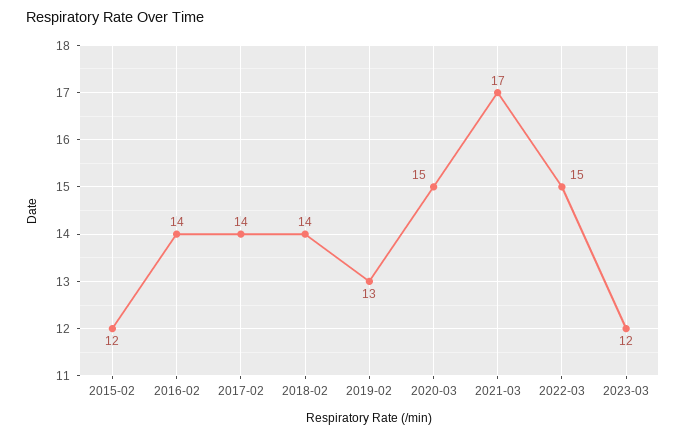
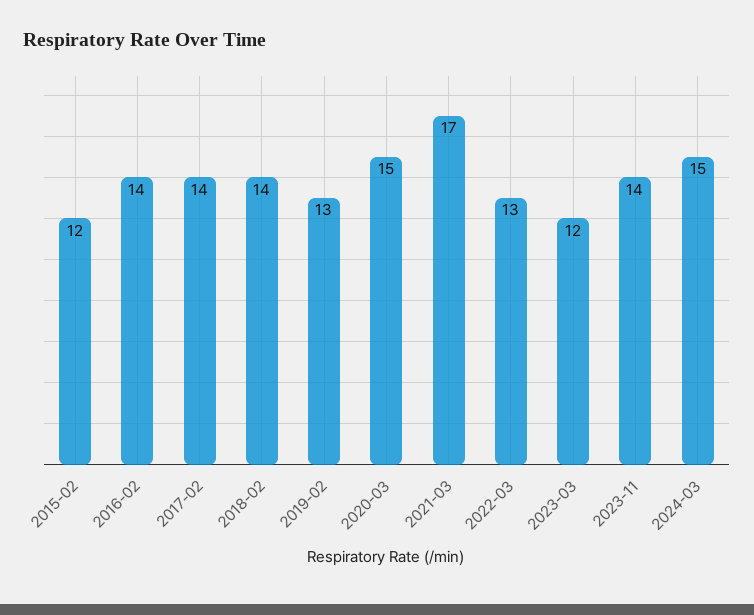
2022-03: 15 -> 13
2023-11: none -> 14
2024-03: none -> 15

